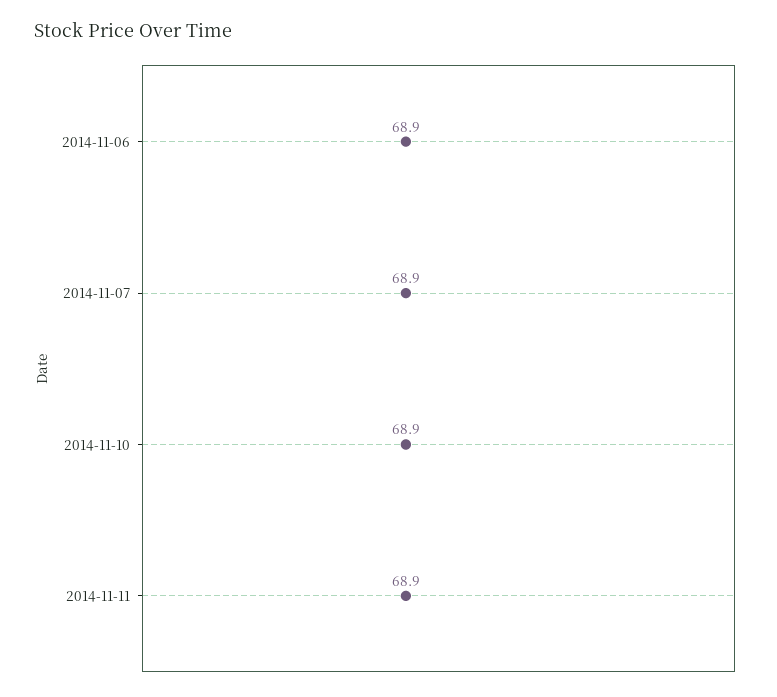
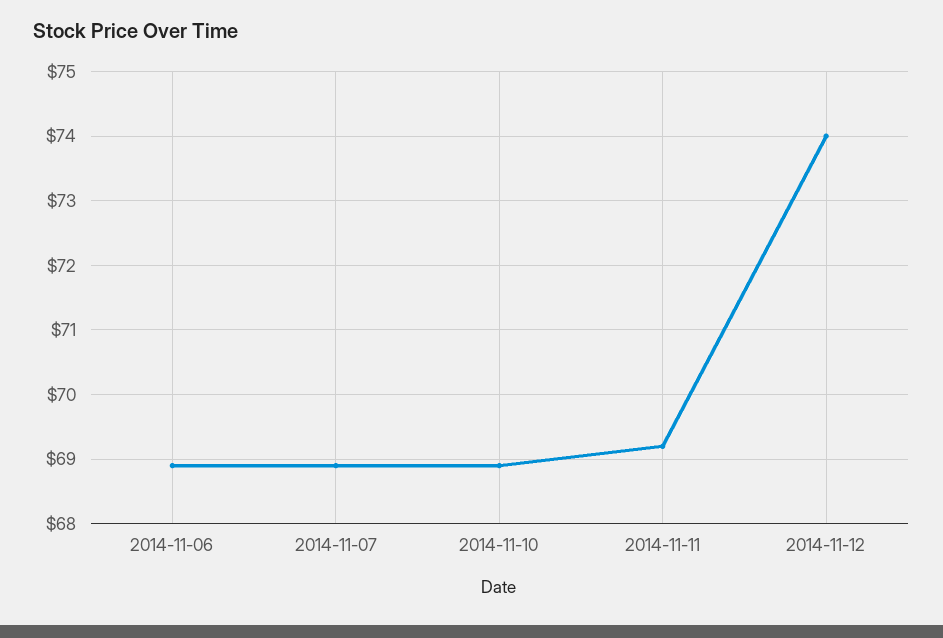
2014-11-11: 68.9 -> 69.2
2014-11-12: none -> 74

